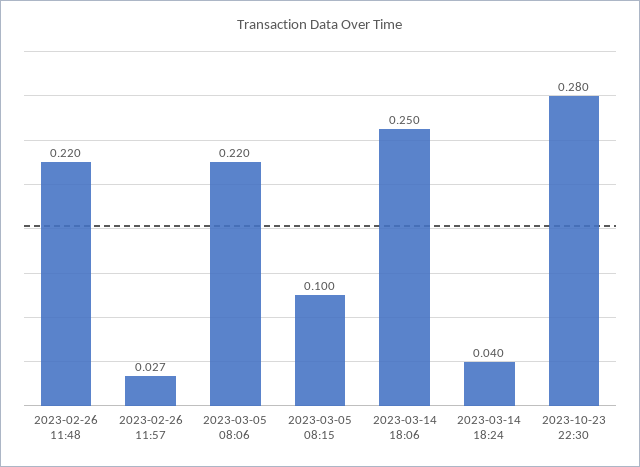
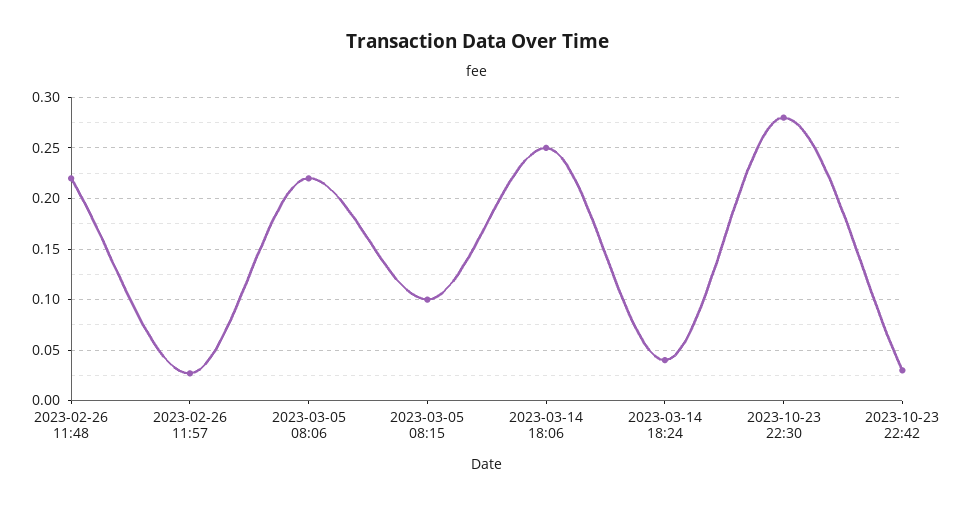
2023-10-23 22:42: none -> 0.03

